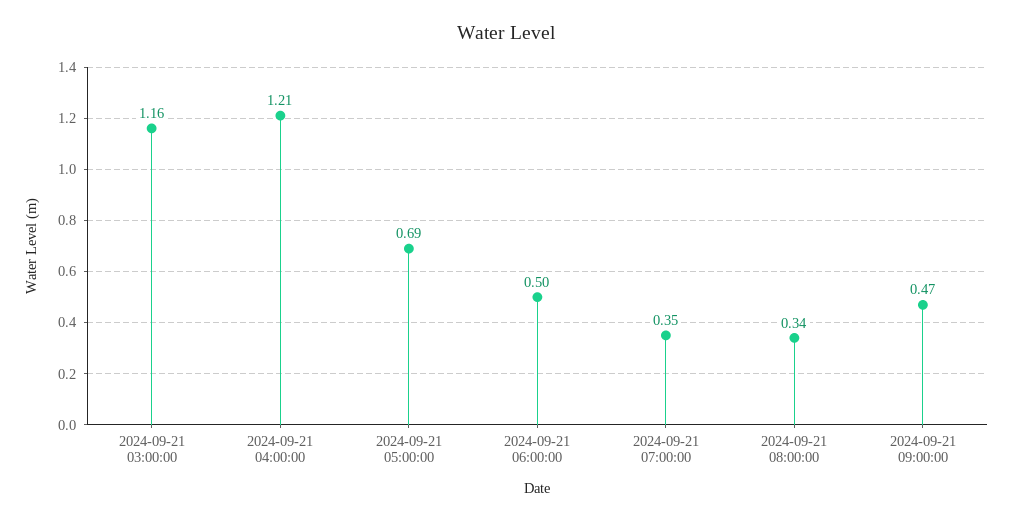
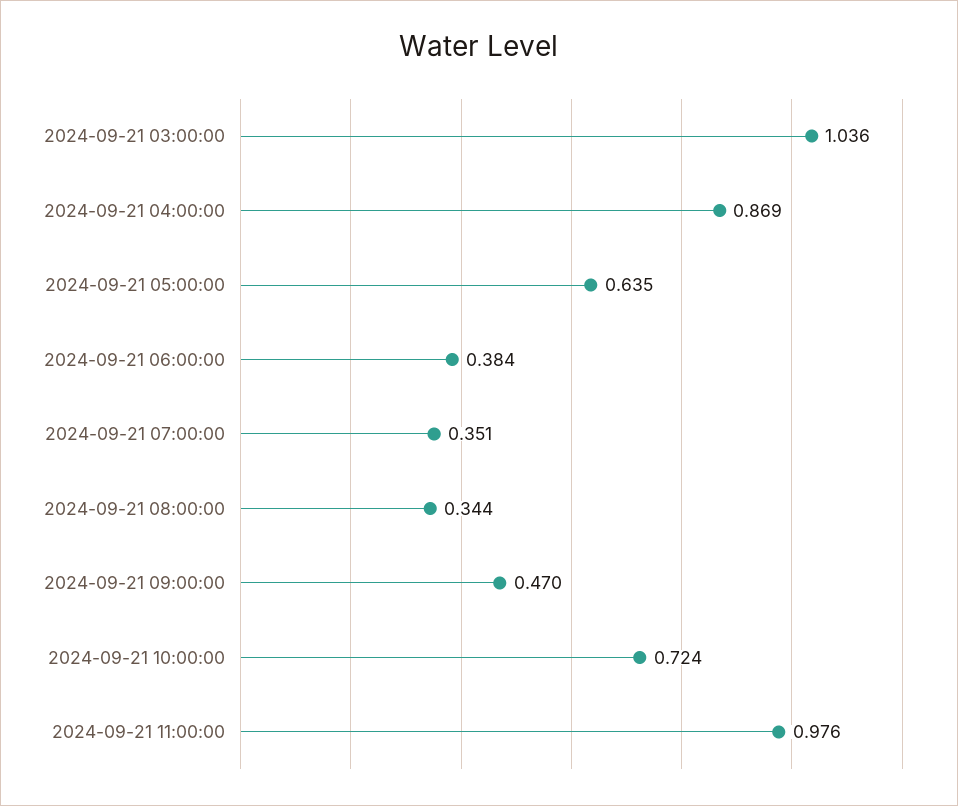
2024-09-21 03:00:00: 1.16 -> 1.036
2024-09-21 04:00:00: 1.21 -> 0.869
2024-09-21 05:00:00: 0.69 -> 0.635
2024-09-21 06:00:00: 0.5 -> 0.384
2024-09-21 10:00:00: none -> 0.724
2024-09-21 11:00:00: none -> 0.976

